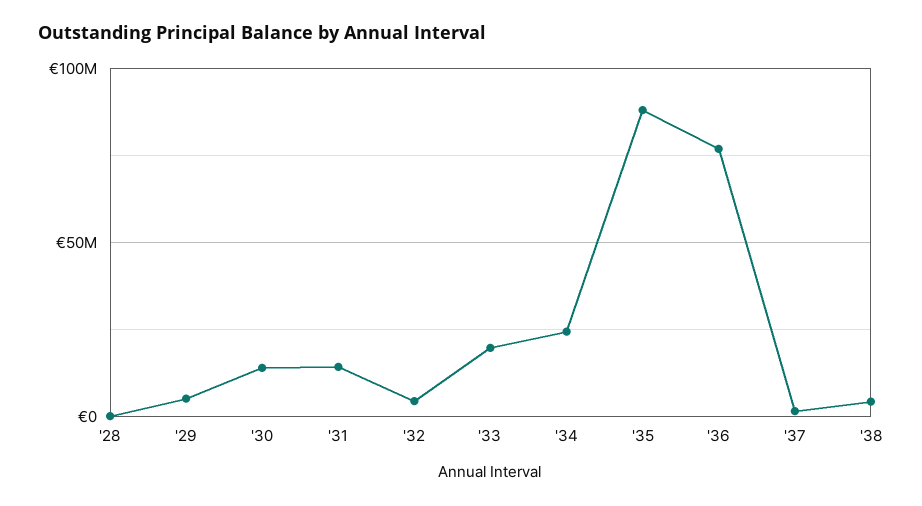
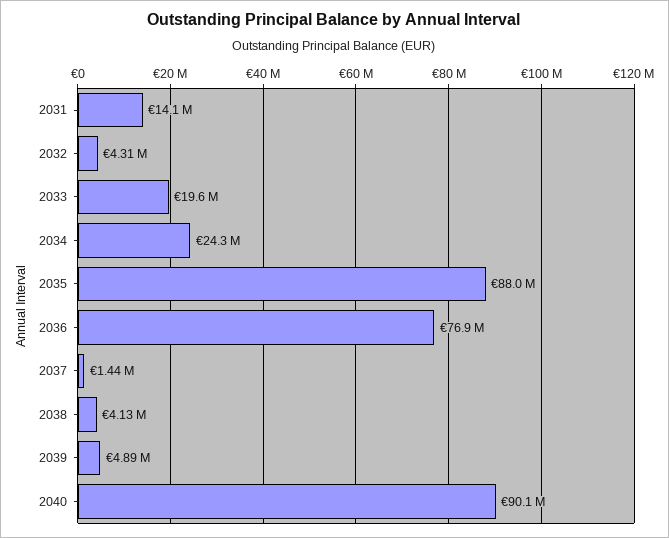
'28: 0 -> none
'29: 5000000 -> none
'30: 15000000 -> none
2039: none -> 4890000
2040: none -> 90100000

